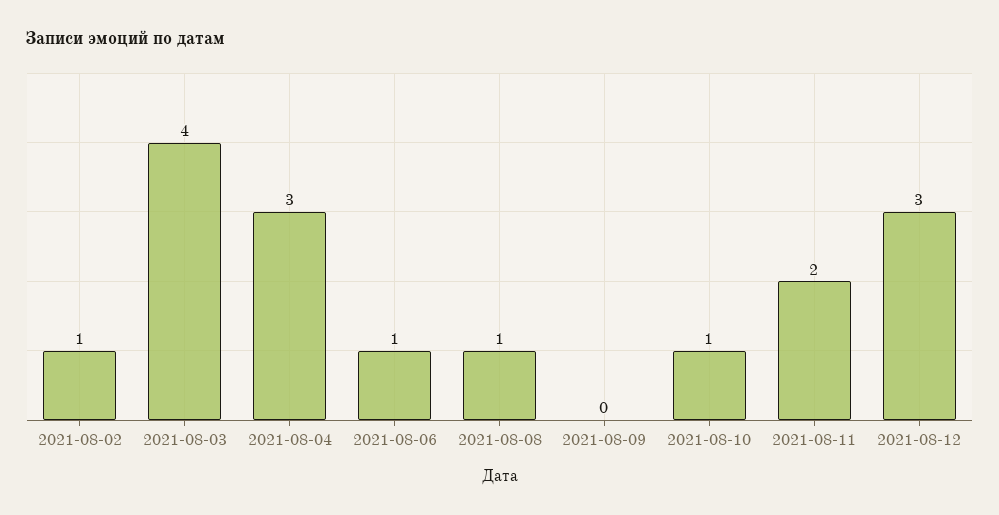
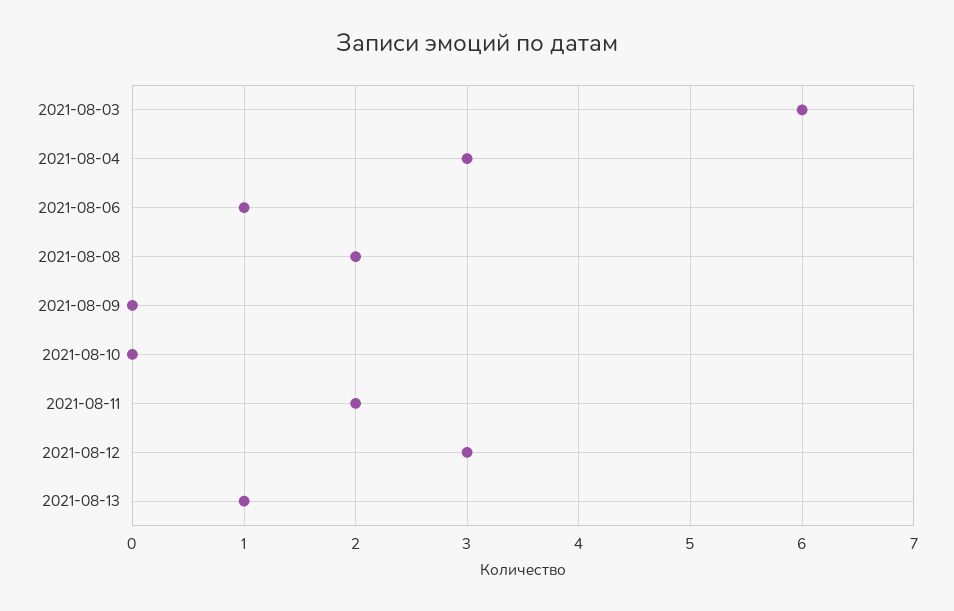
2021-08-02: 1 -> none
2021-08-03: 4 -> 6
2021-08-08: 1 -> 2
2021-08-10: 1 -> 0
2021-08-13: none -> 1

